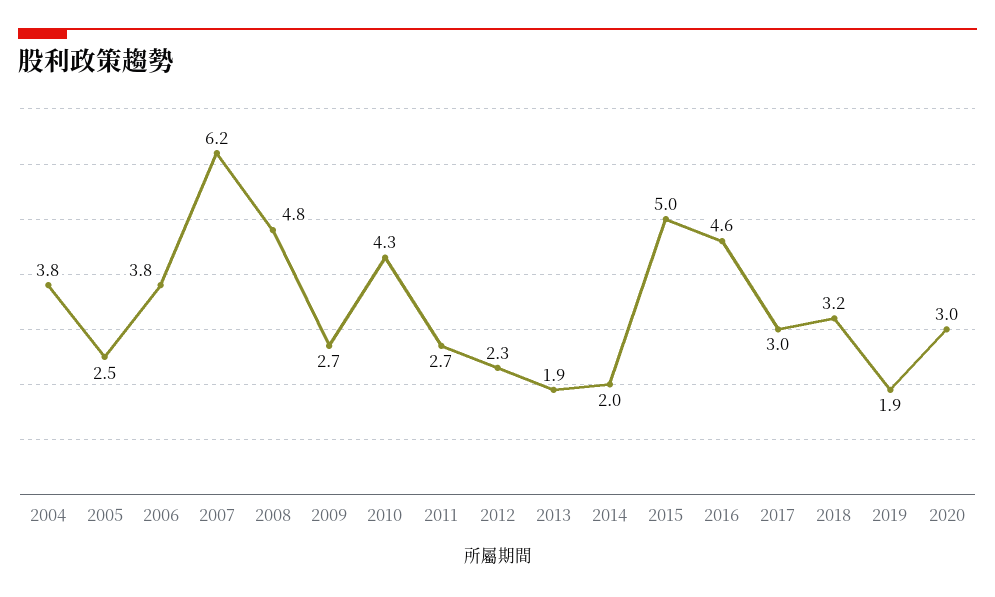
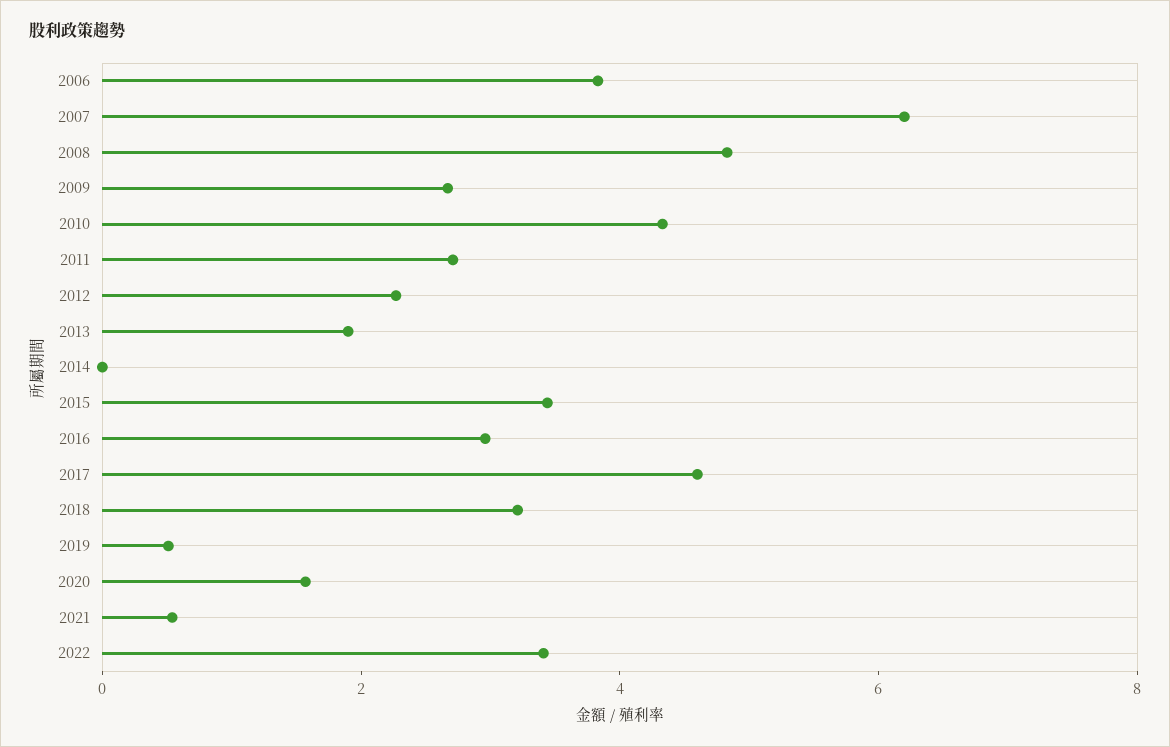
2004: 3.8 -> none
2005: 2.5 -> none
2014: 2 -> 0
2015: 5 -> 3.5
2016: 4.6 -> 3
2017: 3 -> 4.5
2019: 1.9 -> 0.5
2020: 3 -> 1.5
2021: none -> 0.5
2022: none -> 3.5

